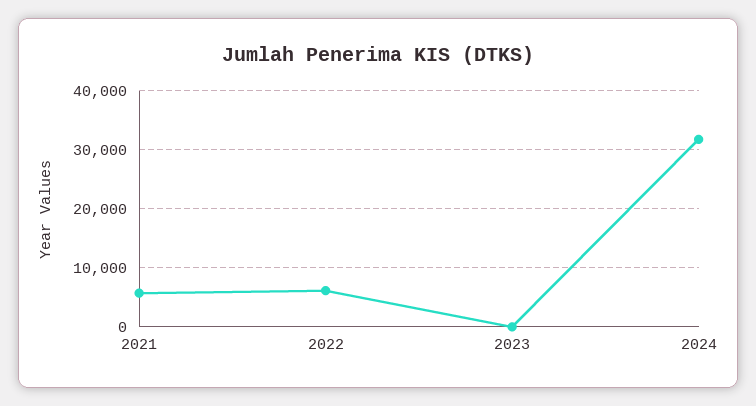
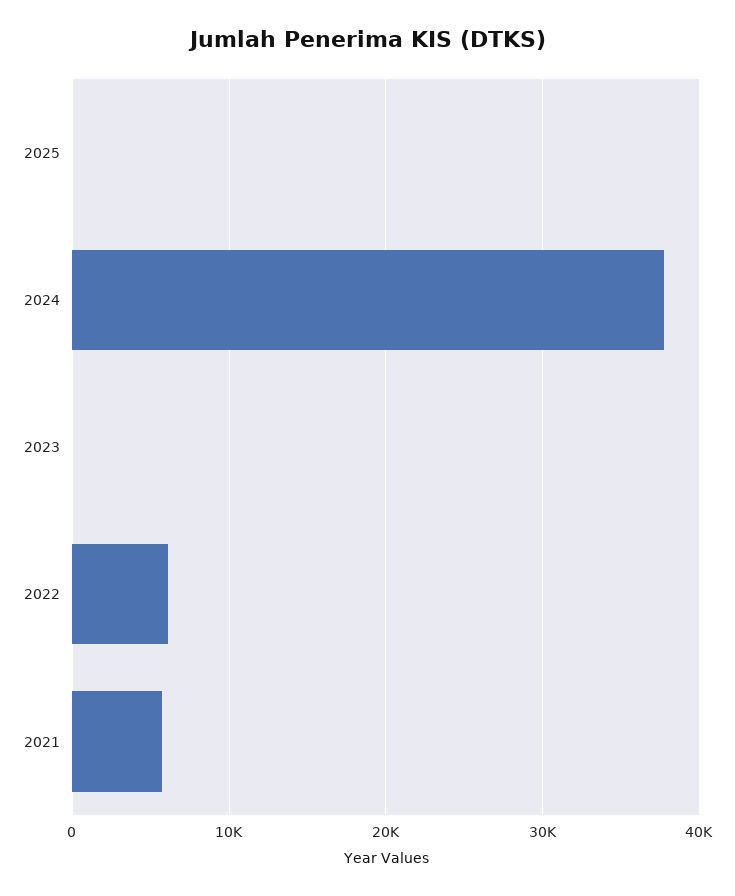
2024: 32000 -> 38000
2025: none -> 0

